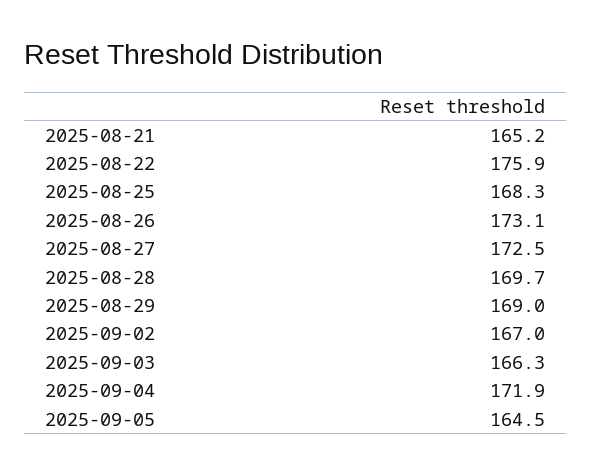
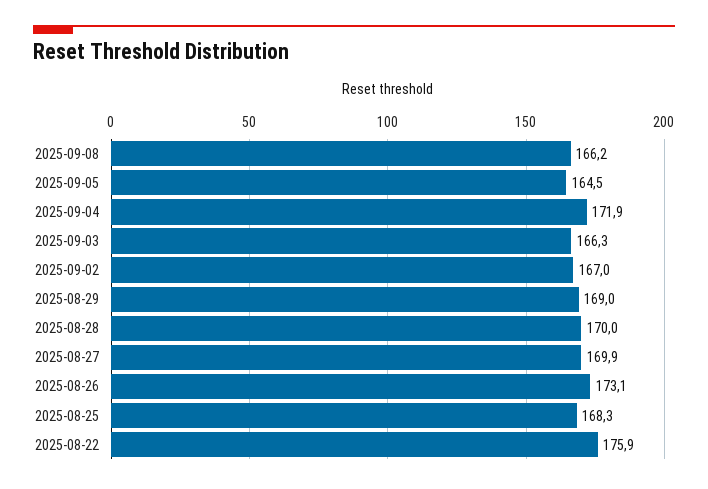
2025-08-21: 165.2 -> none
2025-08-27: 172.5 -> 169.9
2025-08-28: 169.7 -> 170
2025-09-08: none -> 166.2

